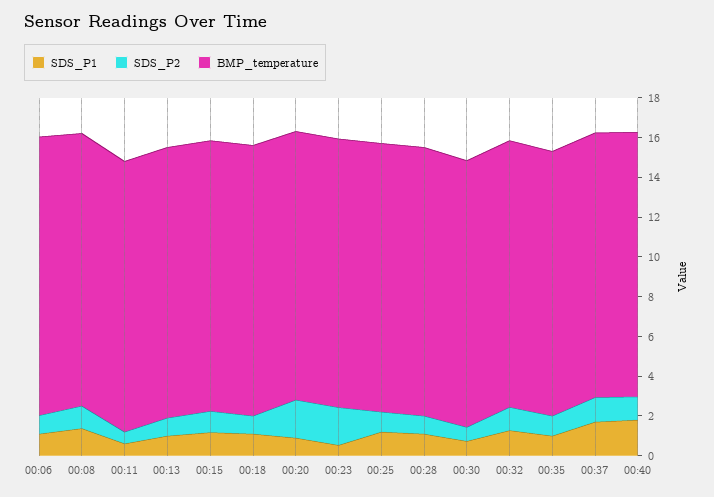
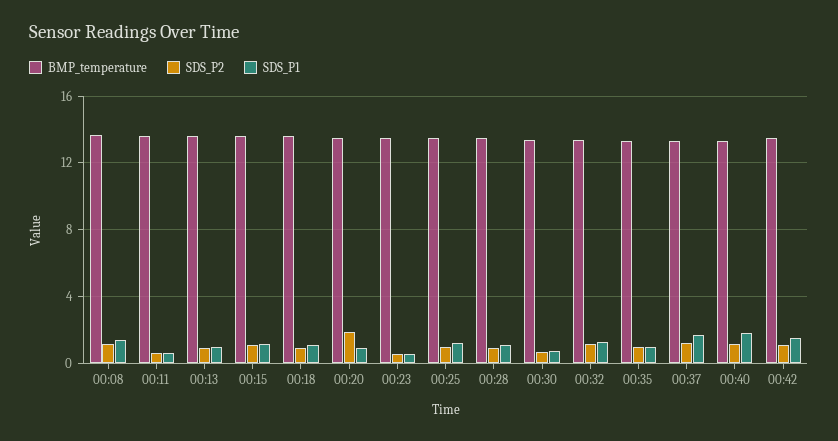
SDS_P1, 00:06: 1 -> none
SDS_P2, 00:06: 1 -> none
BMP_temperature, 00:06: 14 -> none
SDS_P2, 00:23: 2 -> 0.5
BMP_temperature, 00:42: none -> 13.5
SDS_P2, 00:42: none -> 1
SDS_P1, 00:42: none -> 1.5

